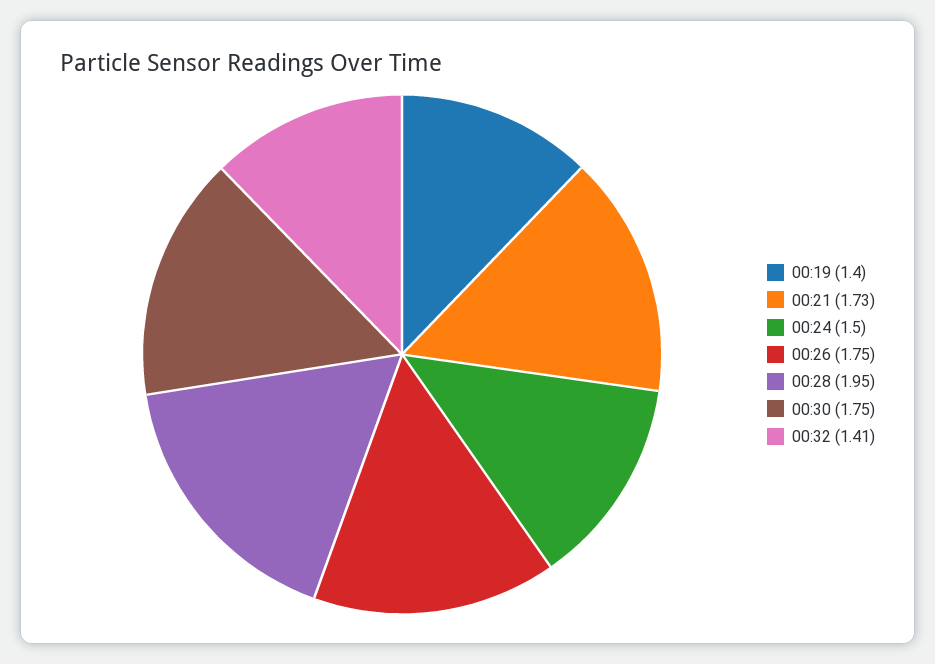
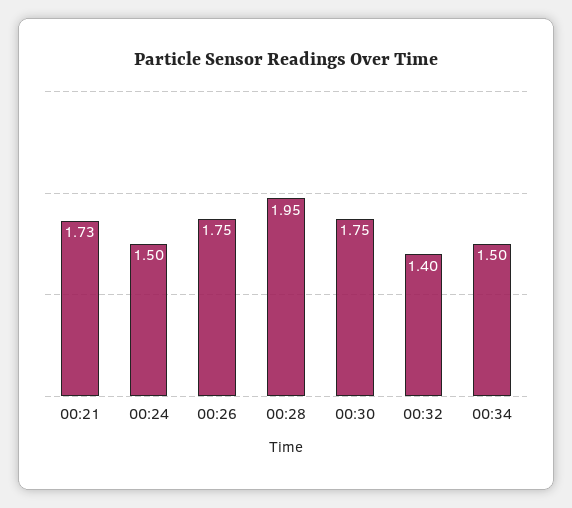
00:19: 1.4 -> none
00:32: 1.41 -> 1.4
00:34: none -> 1.5

